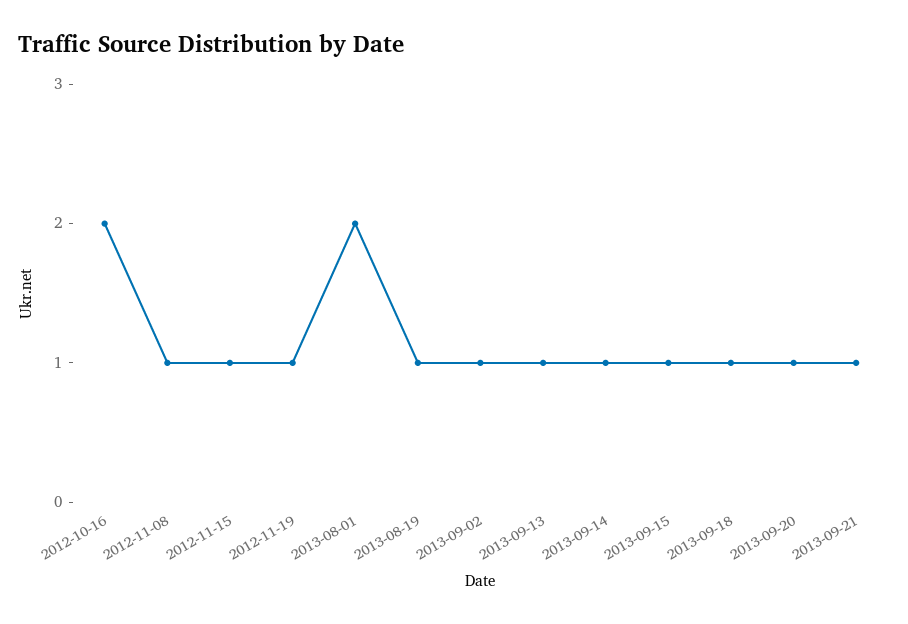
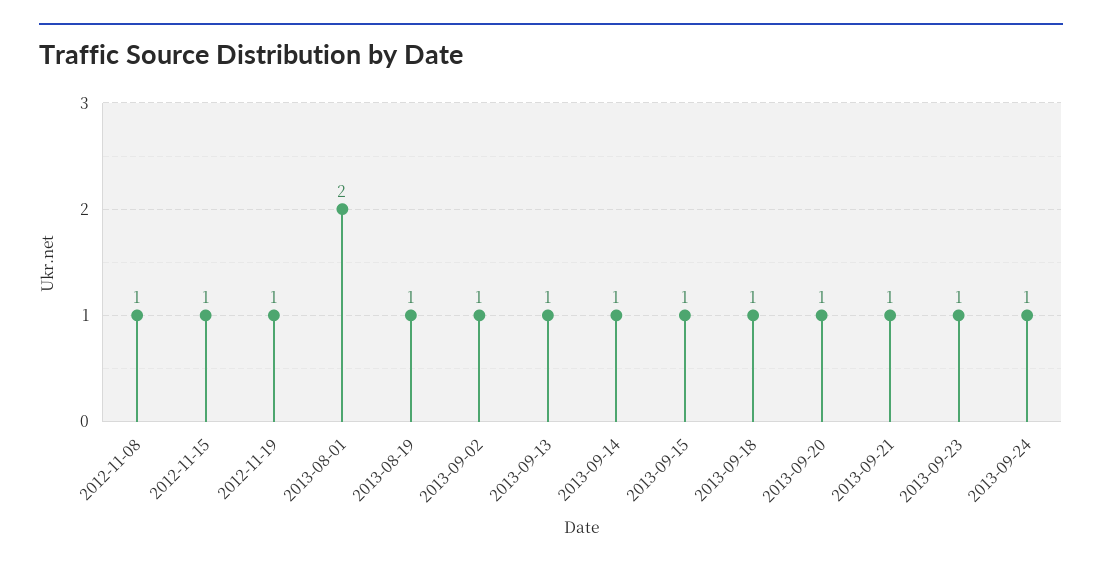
2012-10-16: 2 -> none
2013-09-23: none -> 1
2013-09-24: none -> 1

